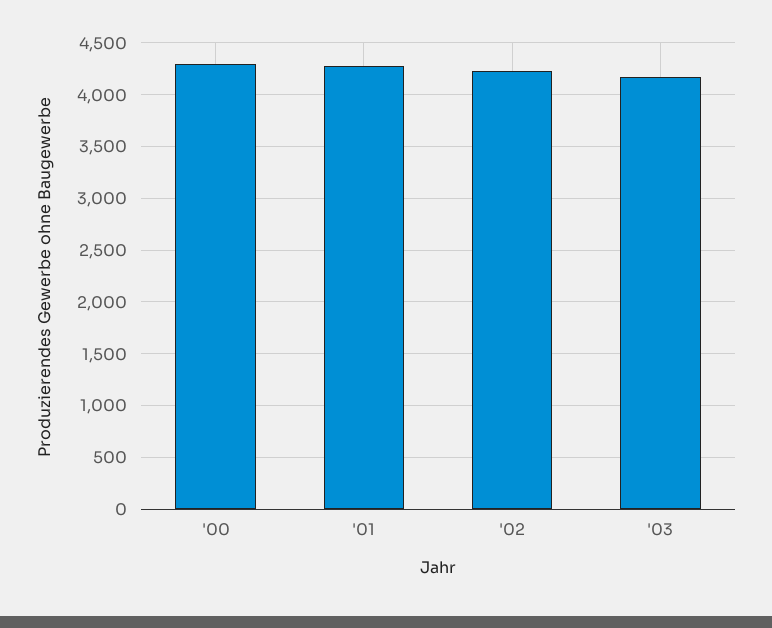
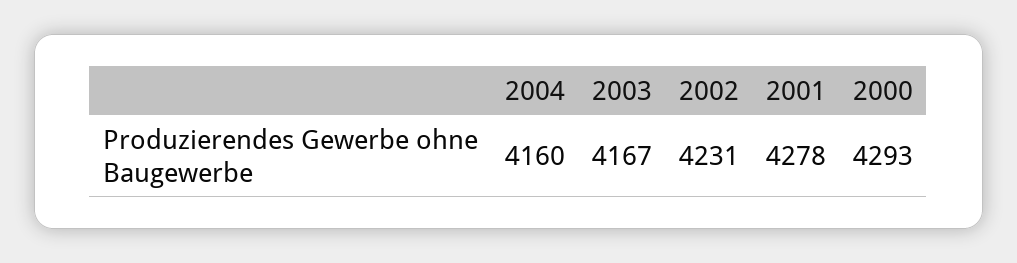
2004: none -> 4160

